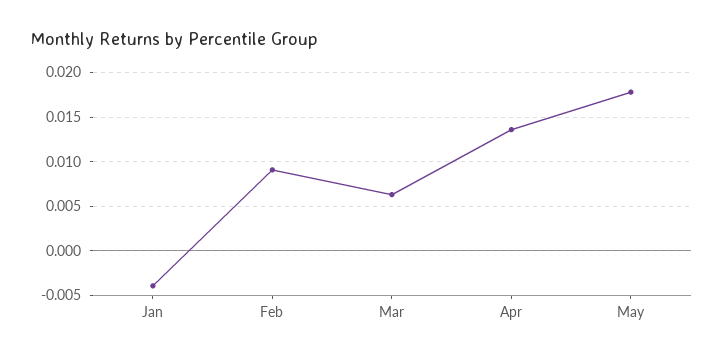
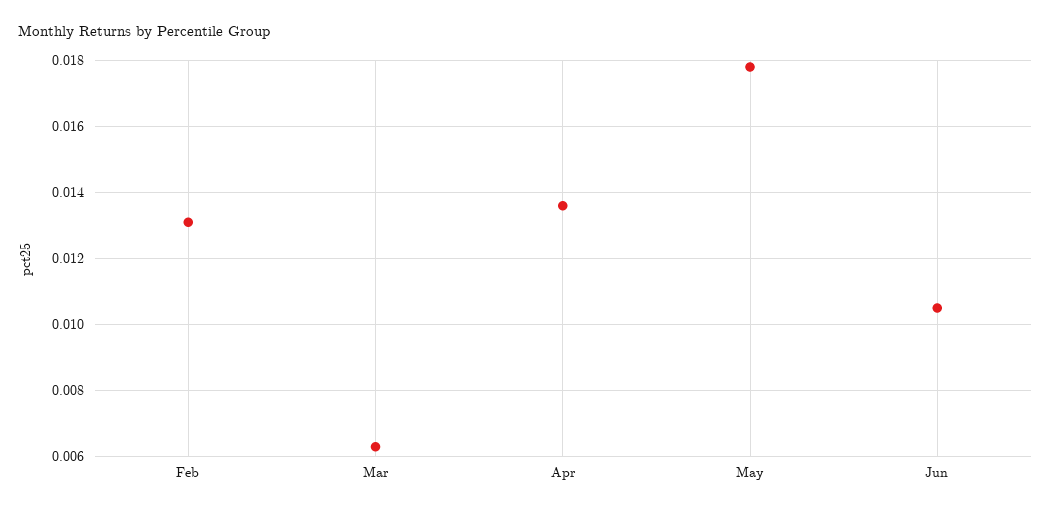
Jan: -0.004 -> none
Feb: 0.009 -> 0.013
Jun: none -> 0.0105

